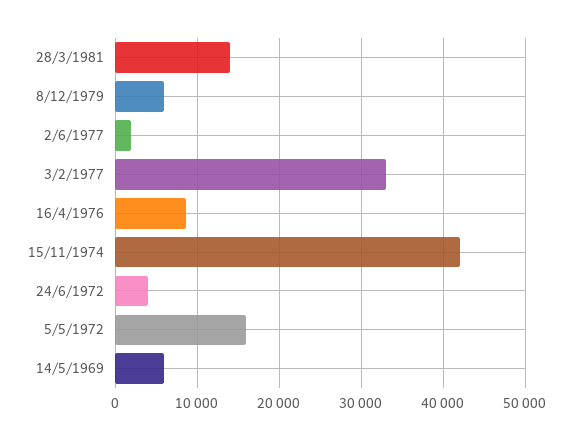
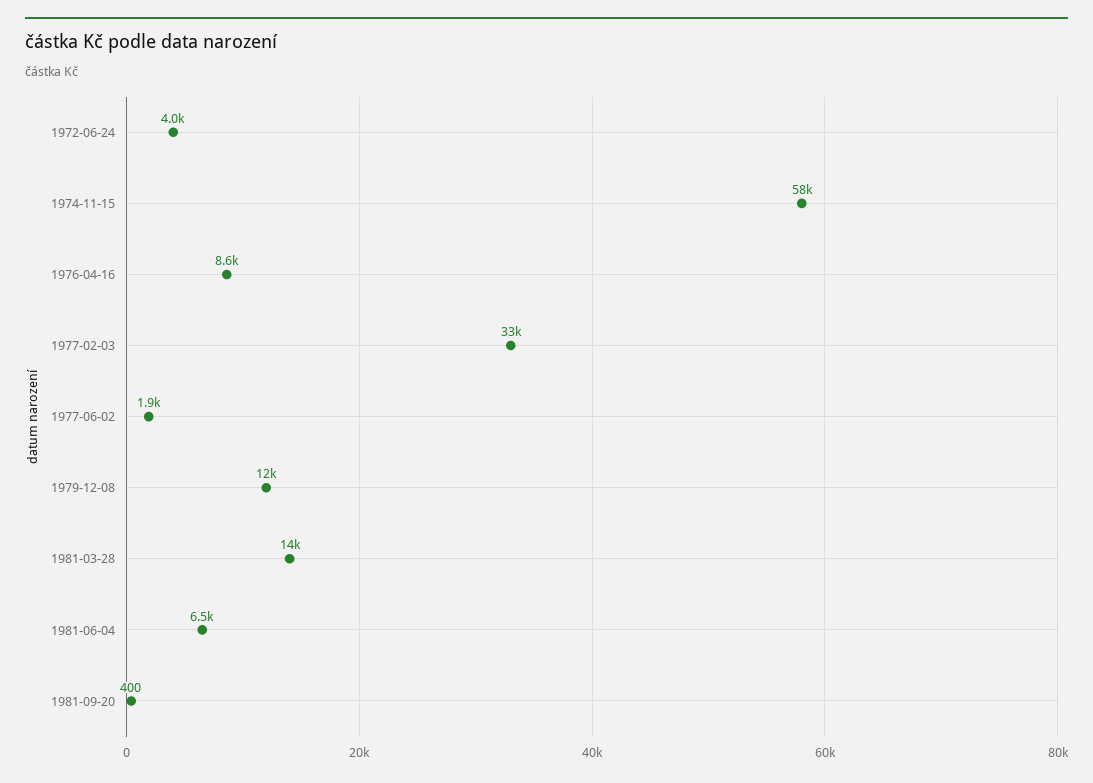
8/12/1979: 6000 -> 12000
15/11/1974: 42000 -> 58000
5/5/1972: 16000 -> none
14/5/1969: 6000 -> none
1981-06-04: none -> 6500
1981-09-20: none -> 400

